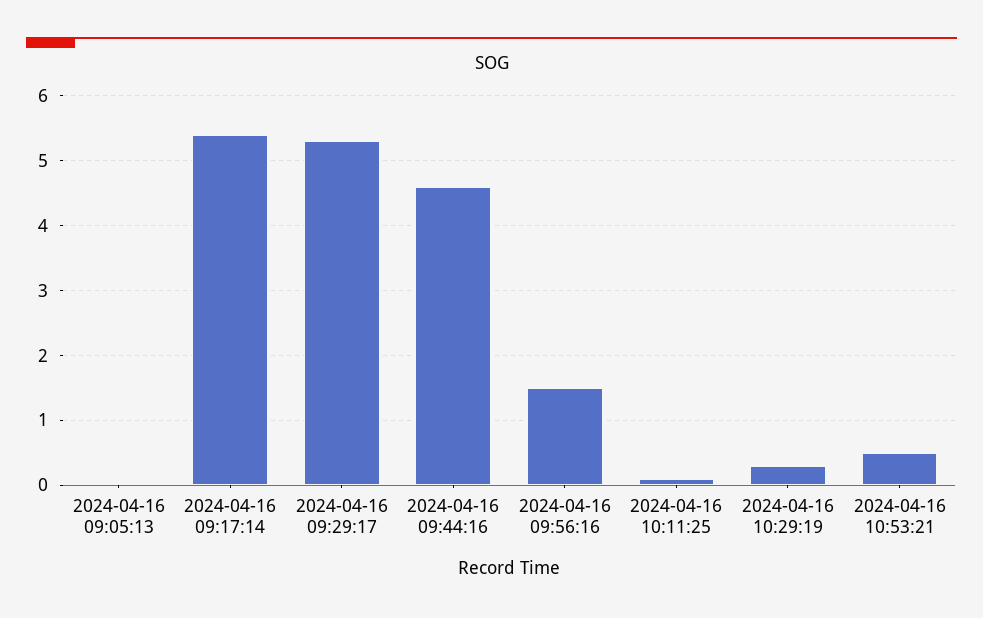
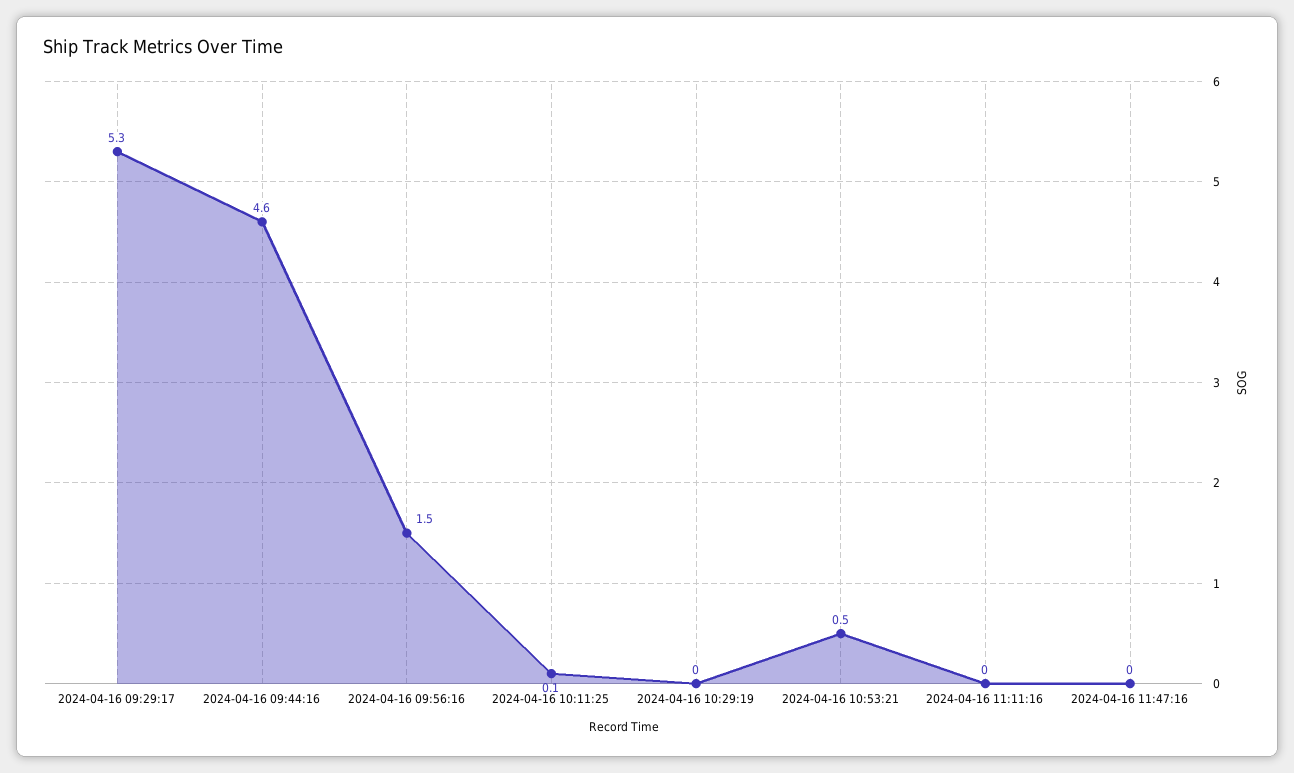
2024-04-16 09:05:13: 0 -> none
2024-04-16 09:17:14: 5.4 -> none
2024-04-16 10:29:19: 0.3 -> 0
2024-04-16 11:11:16: none -> 0
2024-04-16 11:47:16: none -> 0

